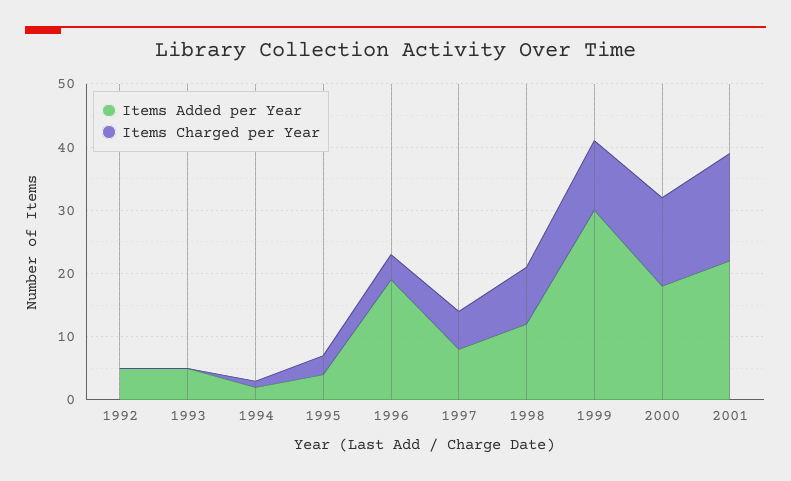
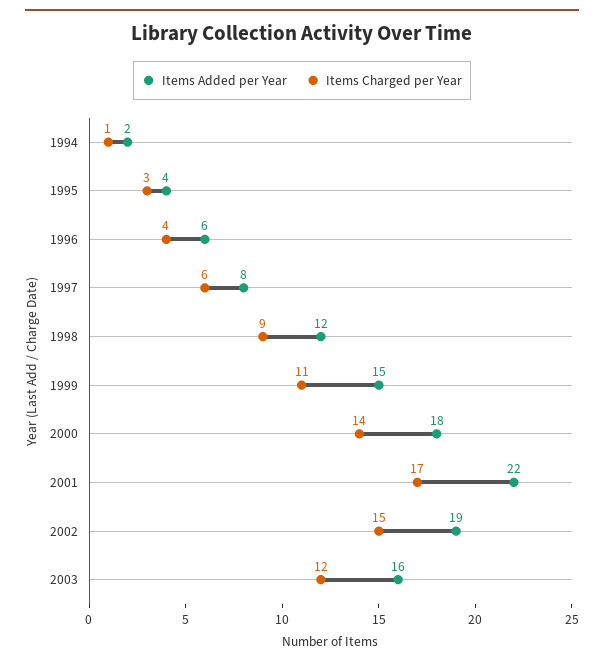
Items Added per Year, 1992: 5 -> none
Items Charged per Year, 1992: 0 -> none
Items Added per Year, 1993: 5 -> none
Items Charged per Year, 1993: 0 -> none
Items Added per Year, 1996: 20 -> 6
Items Added per Year, 1999: 30 -> 15
Items Added per Year, 2002: none -> 19
Items Charged per Year, 2002: none -> 15
Items Added per Year, 2003: none -> 16
Items Charged per Year, 2003: none -> 12

